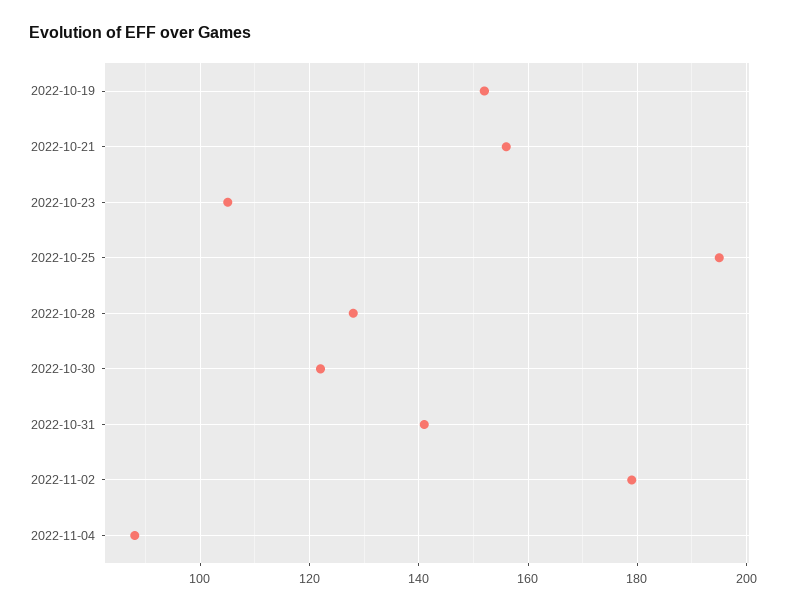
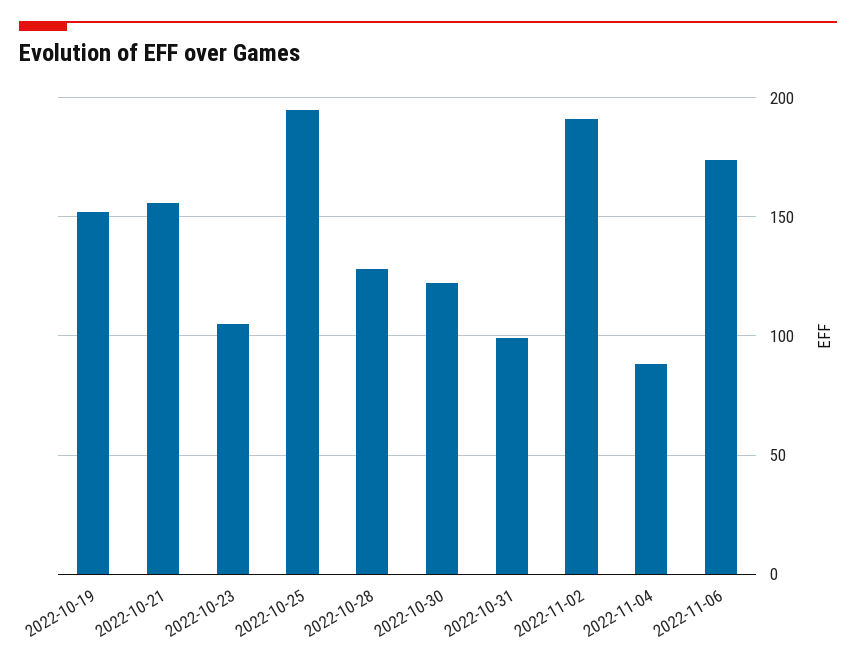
2022-10-31: 140 -> 100
2022-11-02: 180 -> 190
2022-11-06: none -> 175

